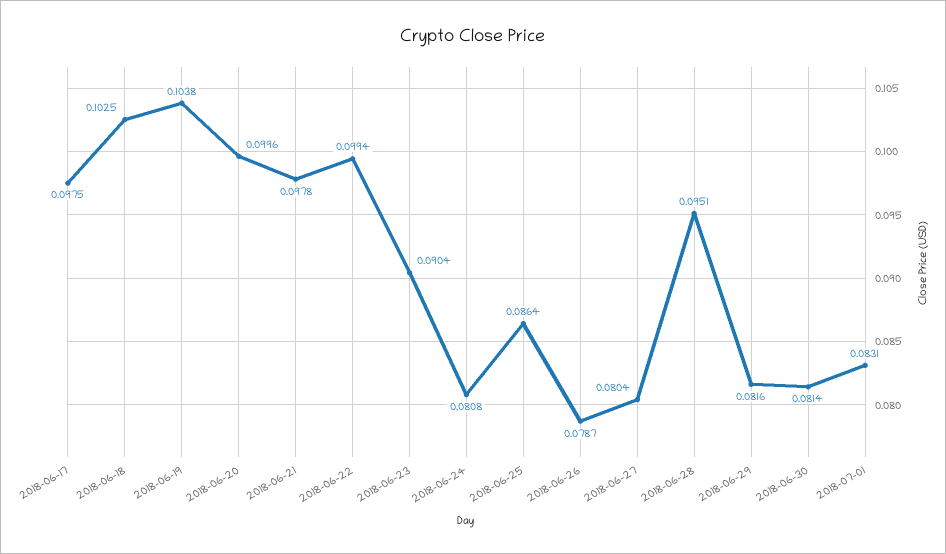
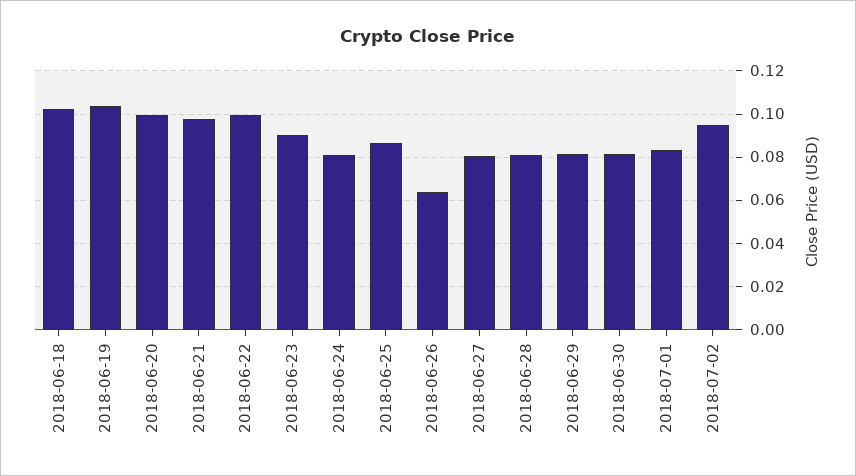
2018-06-17: 0.0975 -> none
2018-06-26: 0.0787 -> 0.065
2018-06-28: 0.0951 -> 0.08
2018-07-02: none -> 0.095

